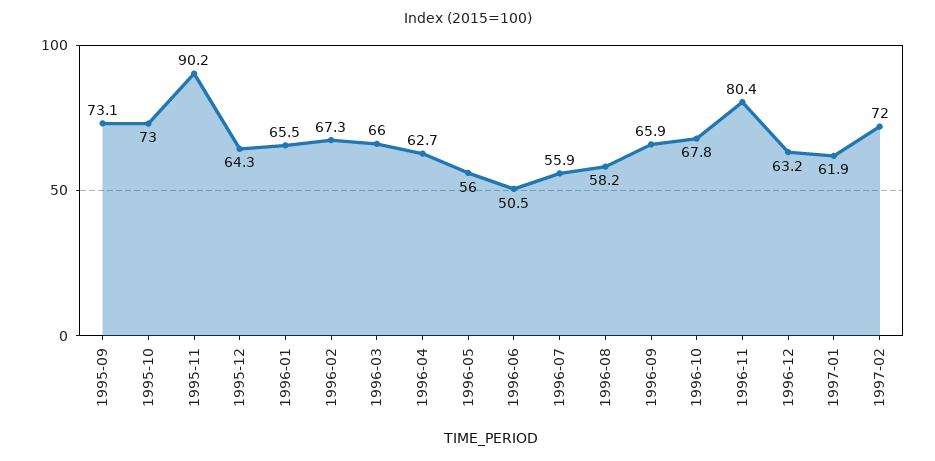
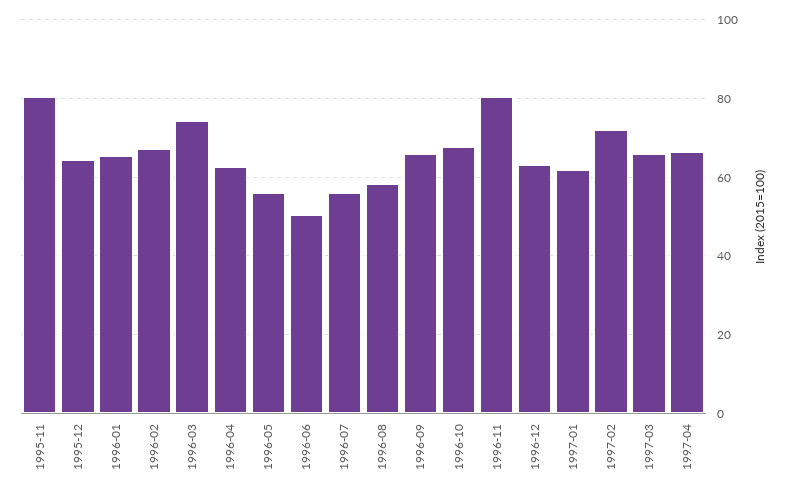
1995-09: 73.1 -> none
1995-10: 73 -> none
1995-11: 90.2 -> 80
1996-03: 66 -> 74
1997-03: none -> 66
1997-04: none -> 66

